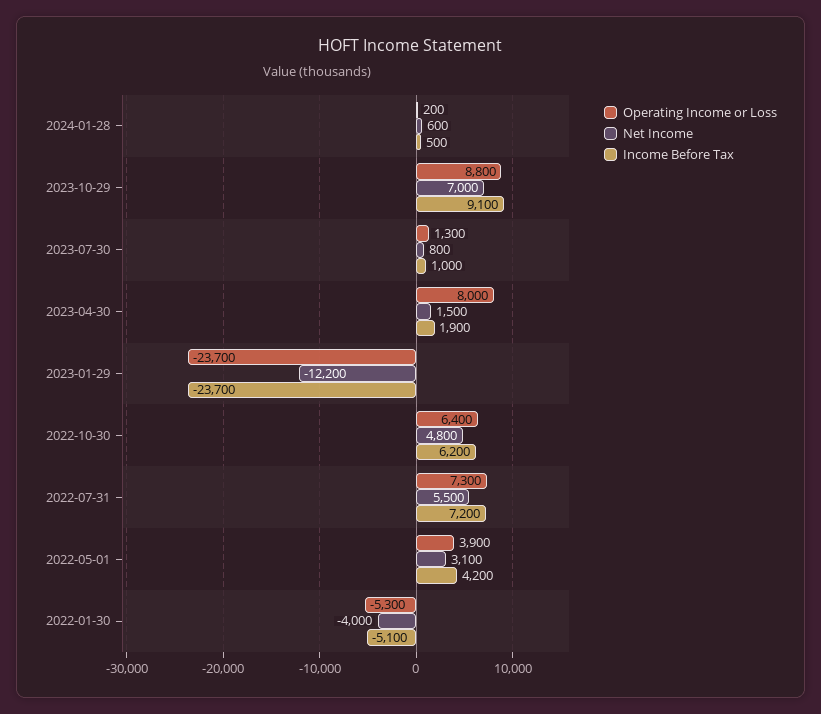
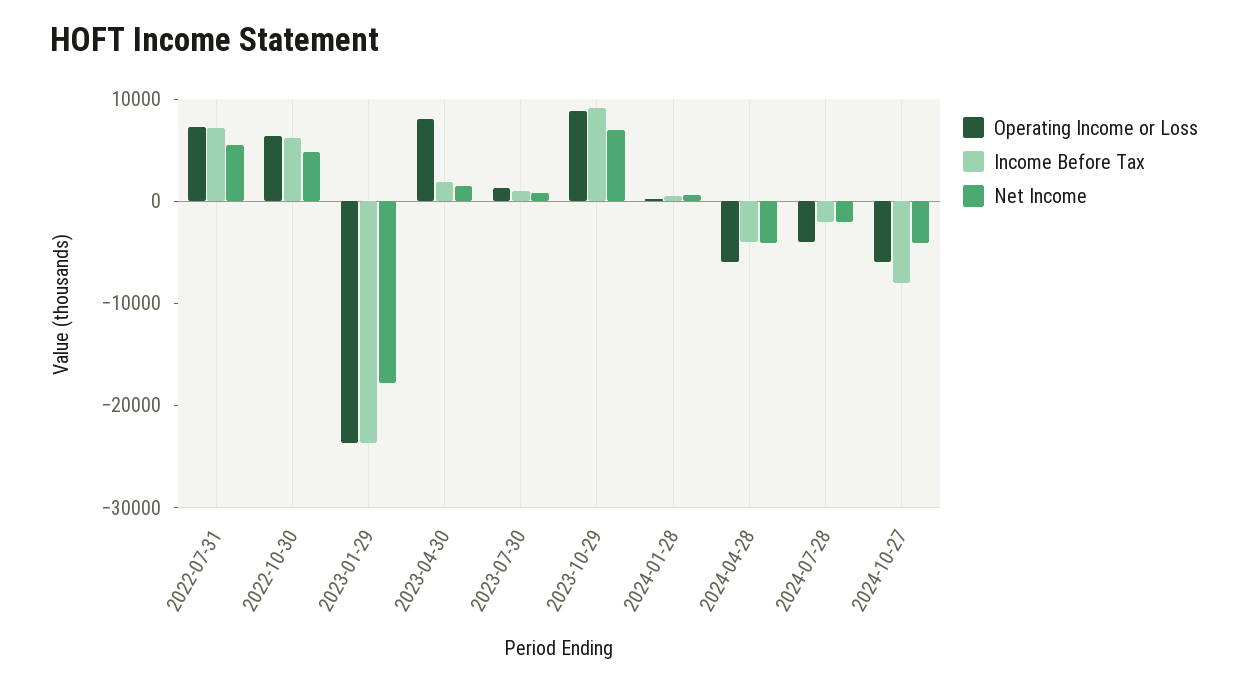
Net Income, 2023-01-29: -12200 -> -18000
Operating Income or Loss, 2022-05-01: 3900 -> none
Net Income, 2022-05-01: 3100 -> none
Income Before Tax, 2022-05-01: 4200 -> none
Operating Income or Loss, 2022-01-30: -5300 -> none
Net Income, 2022-01-30: -4000 -> none
Income Before Tax, 2022-01-30: -5100 -> none
Operating Income or Loss, 2024-04-28: none -> -6000
Income Before Tax, 2024-04-28: none -> -4000
Net Income, 2024-04-28: none -> -4000
Operating Income or Loss, 2024-07-28: none -> -4000
Income Before Tax, 2024-07-28: none -> -2000
Net Income, 2024-07-28: none -> -2000
Operating Income or Loss, 2024-10-27: none -> -6000
Income Before Tax, 2024-10-27: none -> -8000
Net Income, 2024-10-27: none -> -4000

